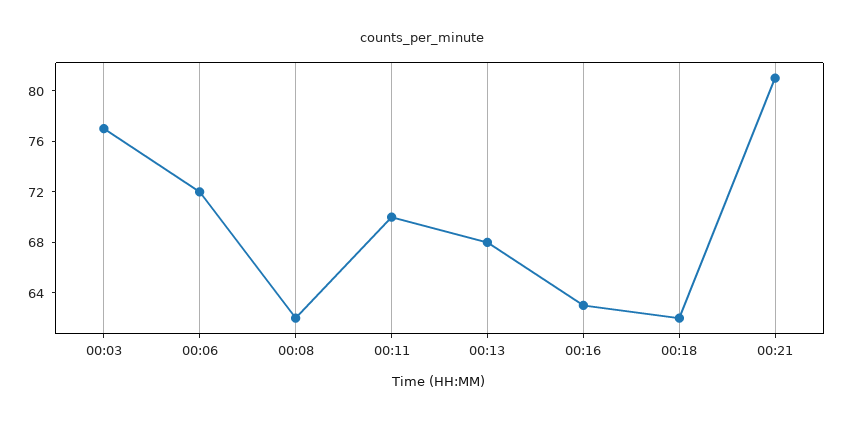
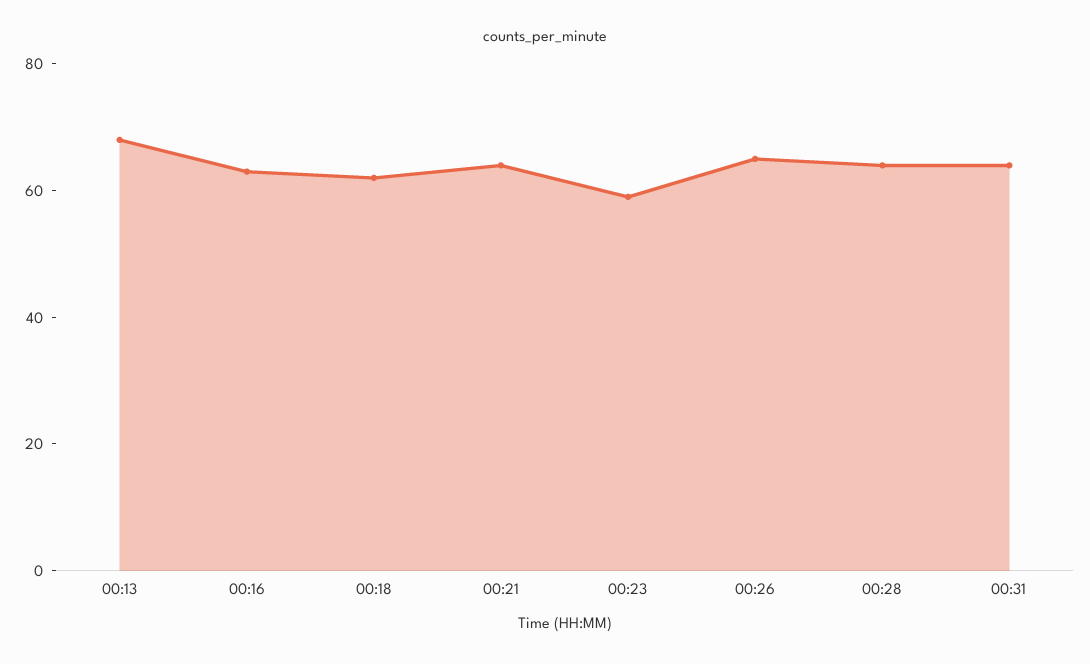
00:03: 77 -> none
00:06: 72 -> none
00:08: 62 -> none
00:11: 70 -> none
00:21: 81 -> 65
00:23: none -> 60
00:26: none -> 65
00:28: none -> 65
00:31: none -> 65

